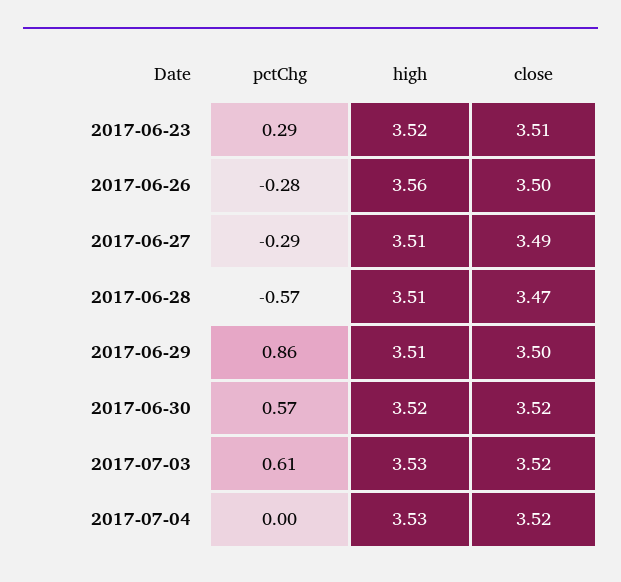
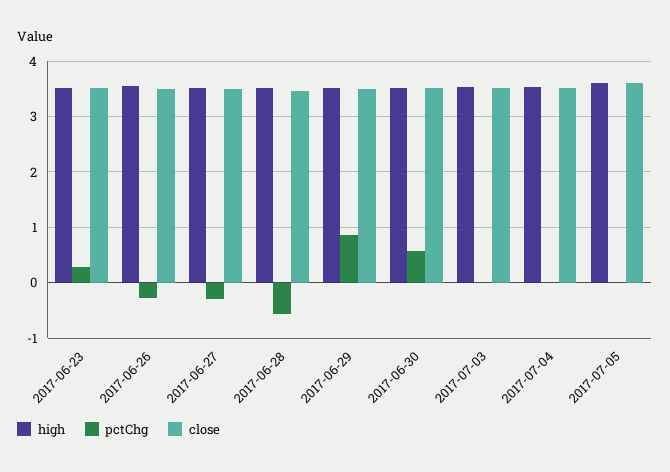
pctChg, 2017-07-03: 0.61 -> 0
high, 2017-07-05: none -> 3.6
pctChg, 2017-07-05: none -> 0
close, 2017-07-05: none -> 3.6

